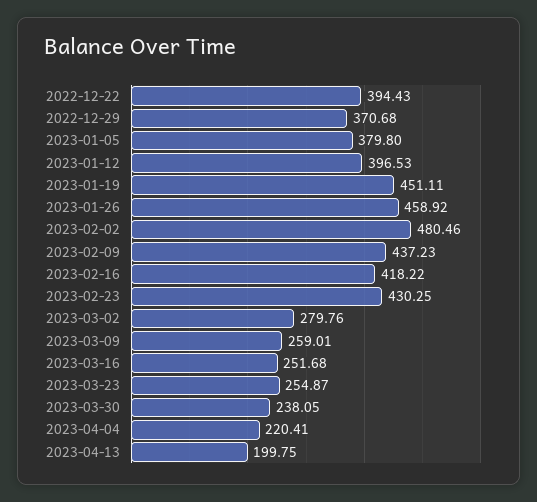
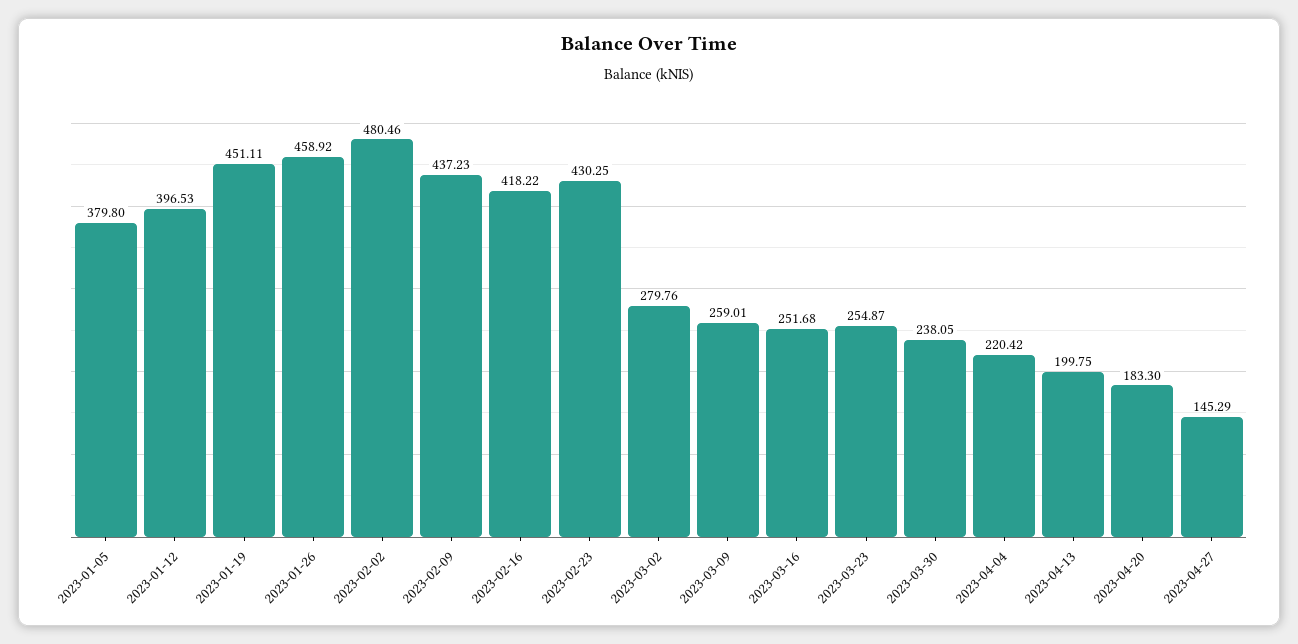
2022-12-22: 394.43 -> none
2022-12-29: 370.68 -> none
2023-04-04: 220.41 -> 220.42
2023-04-20: none -> 183.3
2023-04-27: none -> 145.29

